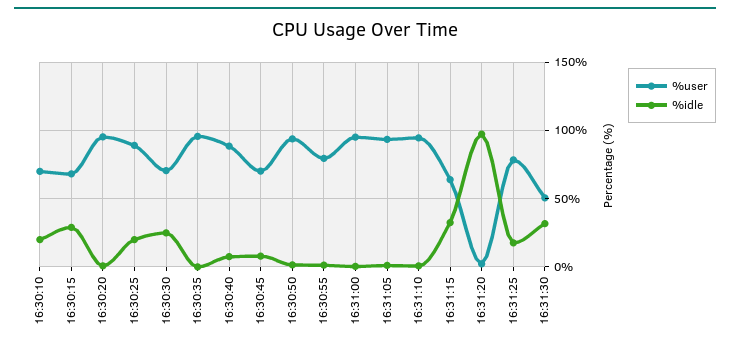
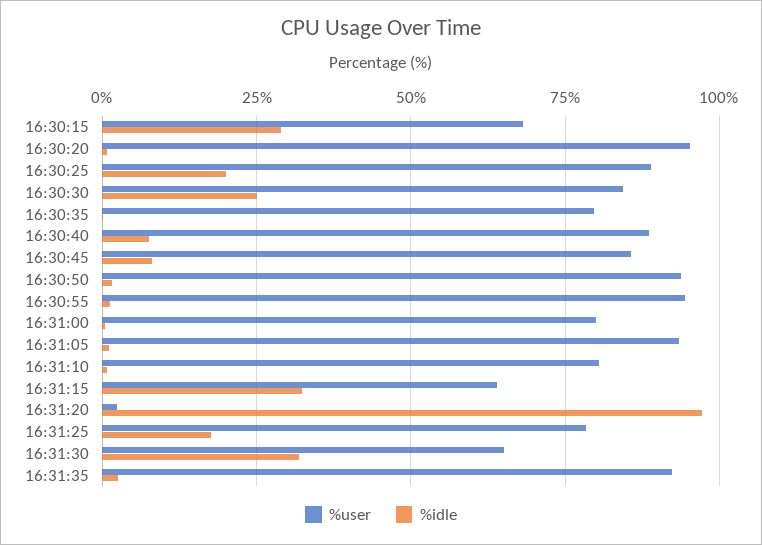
%user, 16:30:10: 70 -> none
%idle, 16:30:10: 20 -> none
%user, 16:30:30: 70 -> 85
%user, 16:30:35: 95 -> 80
%user, 16:30:45: 70 -> 85
%user, 16:30:55: 80 -> 95
%user, 16:31:00: 95 -> 80
%user, 16:31:10: 95 -> 80
%user, 16:31:30: 50 -> 65
%user, 16:31:35: none -> 92.5
%idle, 16:31:35: none -> 2.5

